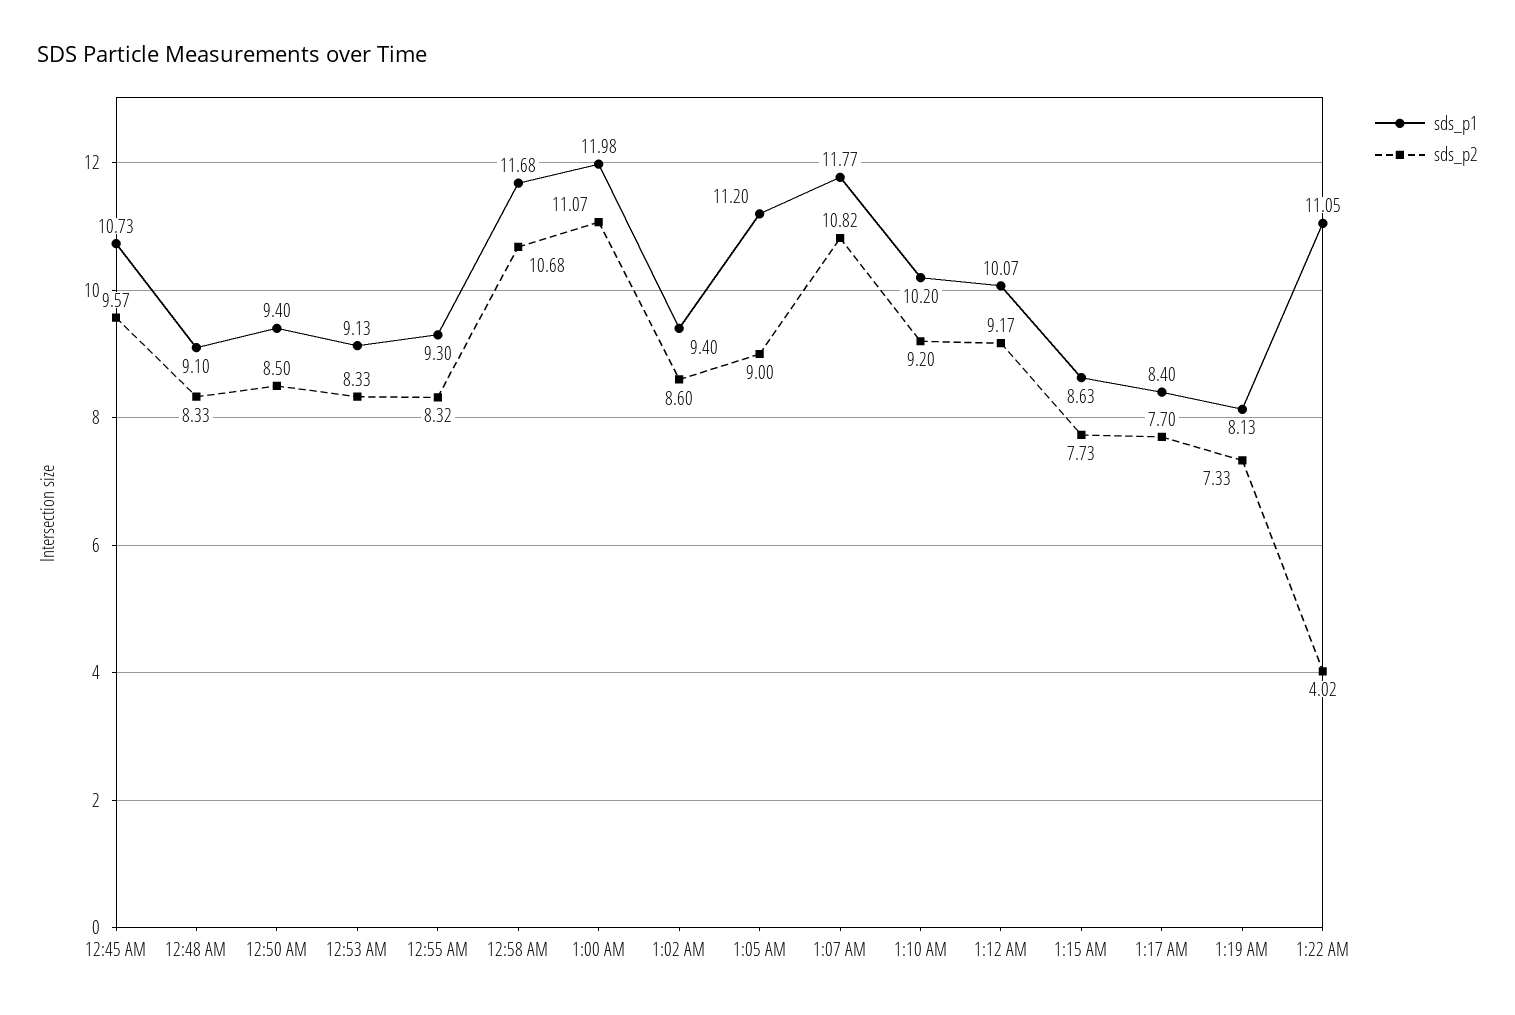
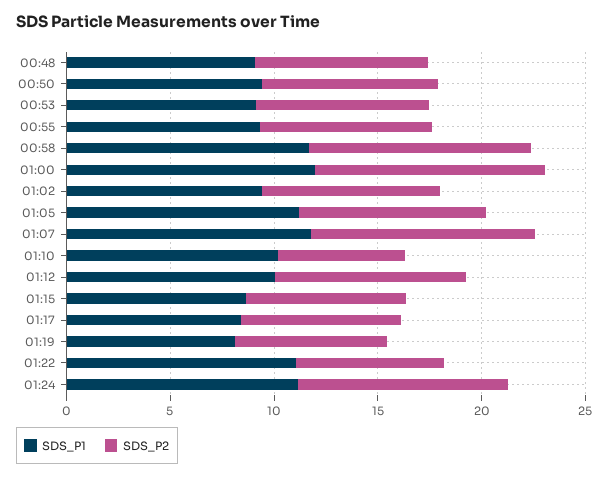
sds_p1, 12:45 AM: 10.73 -> none
sds_p2, 12:45 AM: 9.57 -> none
sds_p2, 1:10 AM: 9.2 -> 6
sds_p2, 1:22 AM: 4.02 -> 7
sds_p1, 01:24: none -> 11
sds_p2, 01:24: none -> 10

